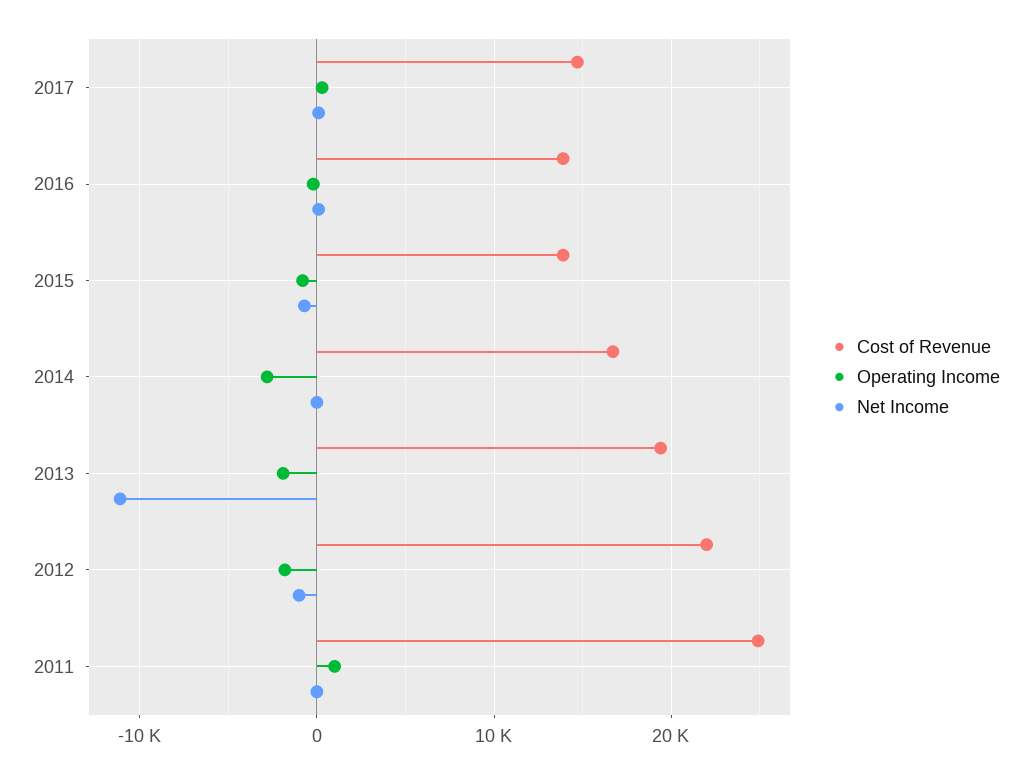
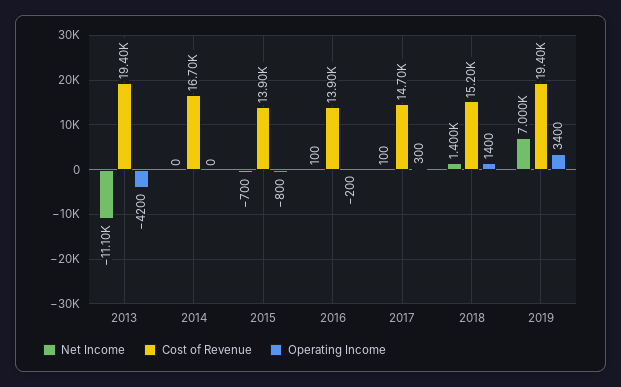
Operating Income, 2014: -3000 -> 0
Operating Income, 2013: -2000 -> -4200
Cost of Revenue, 2012: 22000 -> none
Operating Income, 2012: -2000 -> none
Net Income, 2012: -1000 -> none
Cost of Revenue, 2011: 25000 -> none
Operating Income, 2011: 1000 -> none
Net Income, 2011: 0 -> none
Net Income, 2018: none -> 1400
Cost of Revenue, 2018: none -> 15200
Operating Income, 2018: none -> 1400
Net Income, 2019: none -> 7000
Cost of Revenue, 2019: none -> 19400
Operating Income, 2019: none -> 3400

